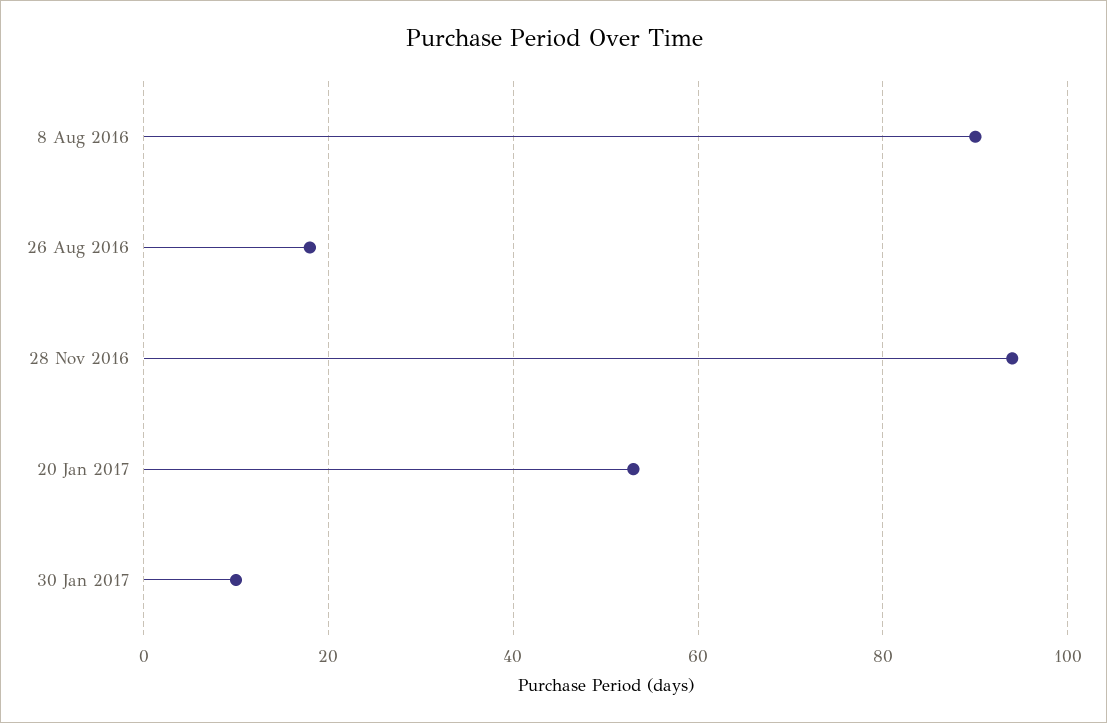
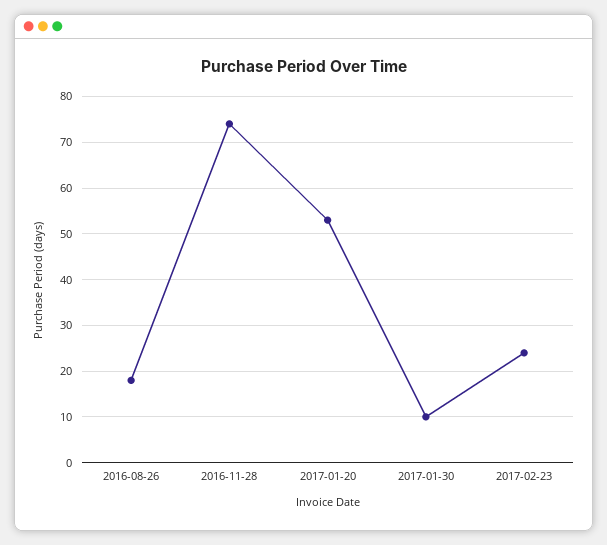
8 Aug 2016: 90 -> none
28 Nov 2016: 95 -> 75
2017-02-23: none -> 25

